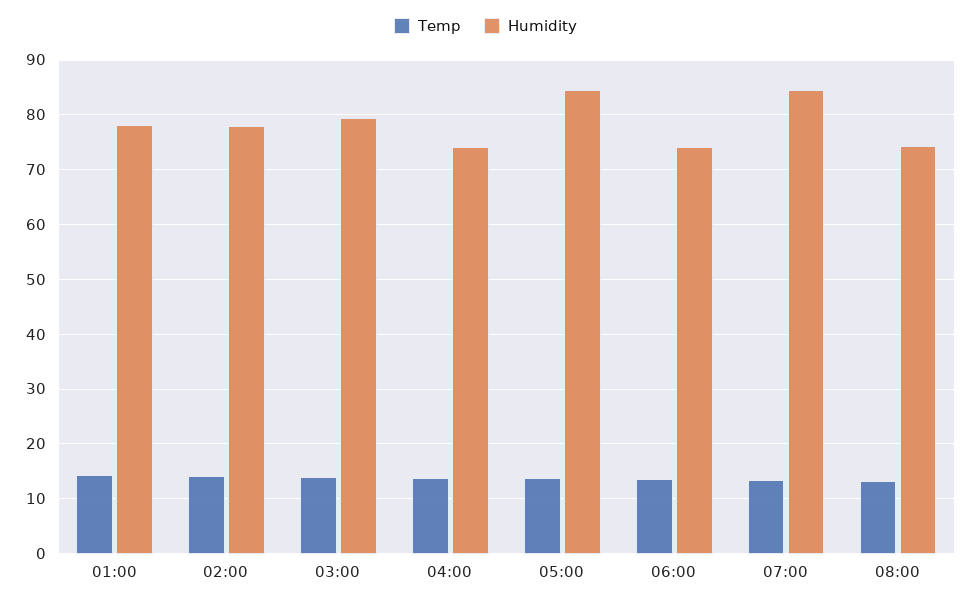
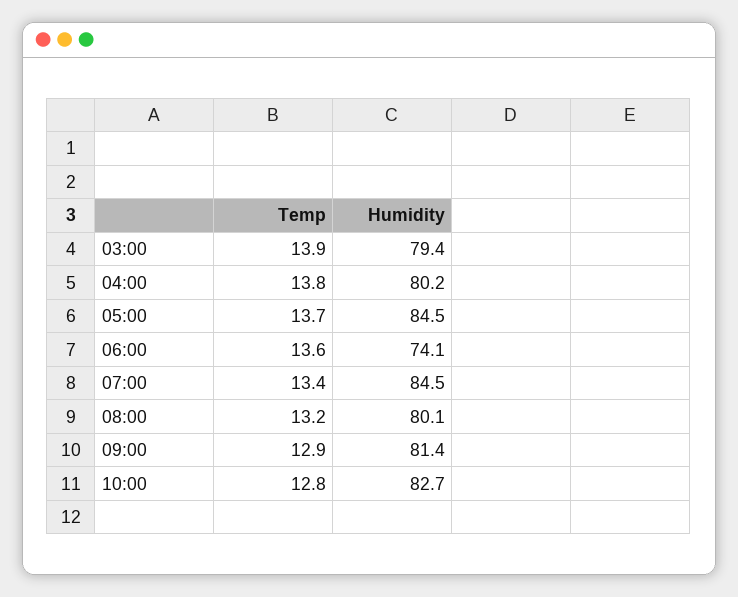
Temp, 01:00: 14 -> none
Humidity, 01:00: 78 -> none
Temp, 02:00: 14 -> none
Humidity, 02:00: 78 -> none
Humidity, 04:00: 74 -> 80.2
Humidity, 08:00: 74 -> 80.1
Temp, 09:00: none -> 12.9
Humidity, 09:00: none -> 81.4
Temp, 10:00: none -> 12.8
Humidity, 10:00: none -> 82.7

